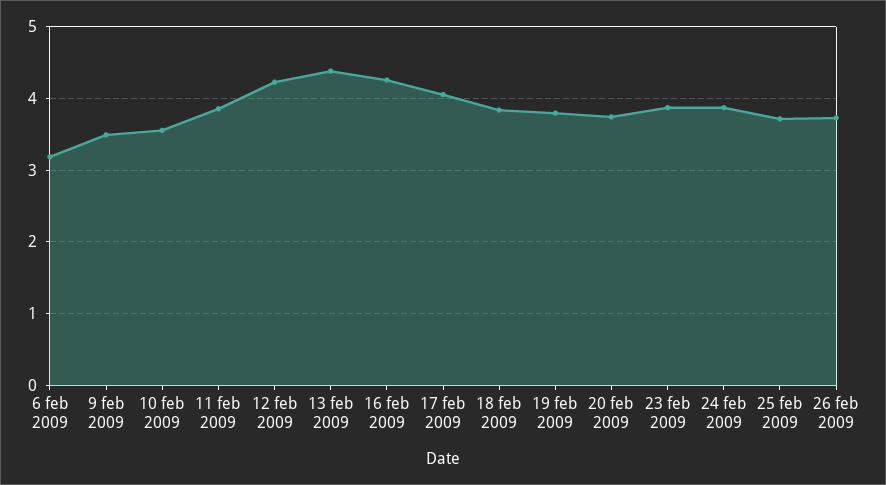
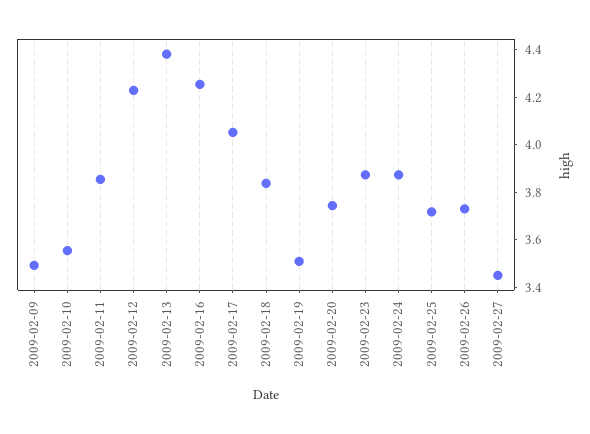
6 feb 2009: 3.2 -> none
19 feb 2009: 3.8 -> 3.5
2009-02-27: none -> 3.45

